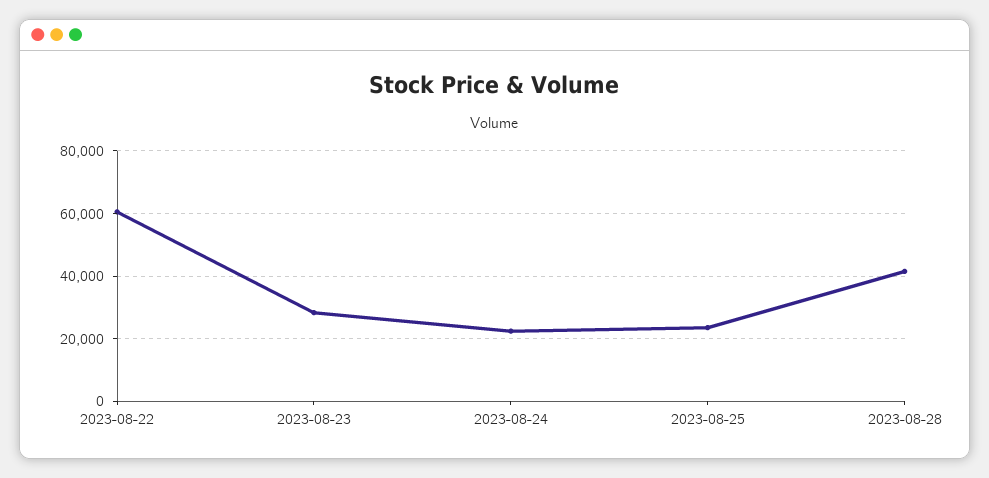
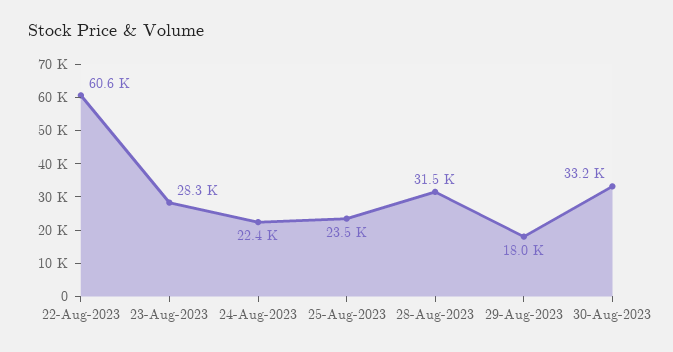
2023-08-28: 42000 -> 31500
29-Aug-2023: none -> 18000
30-Aug-2023: none -> 33200

